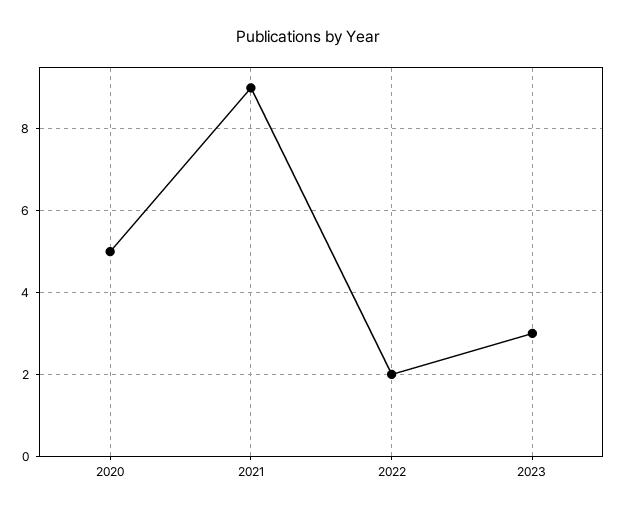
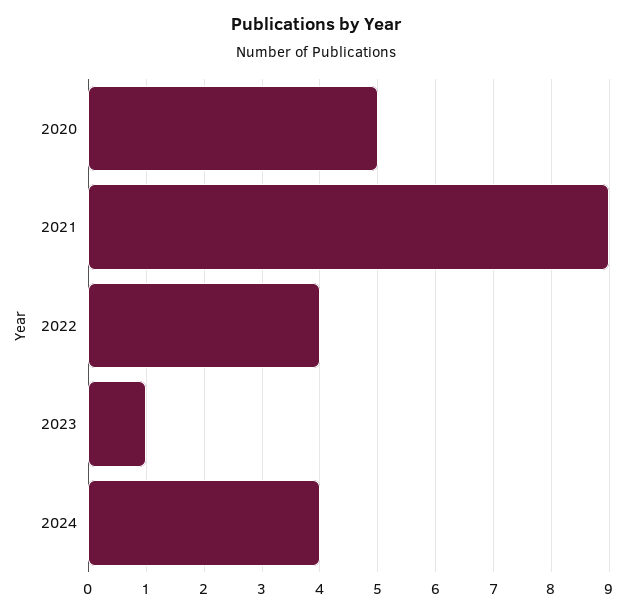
2022: 2 -> 4
2023: 3 -> 1
2024: none -> 4

